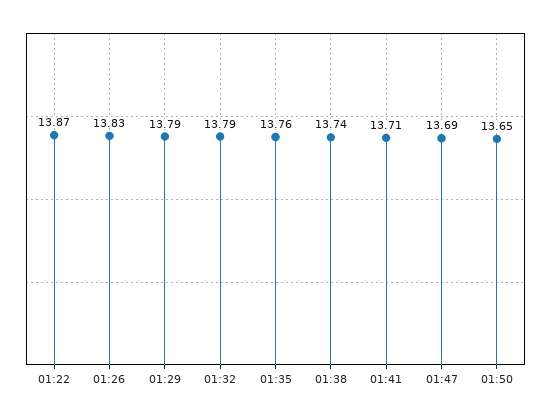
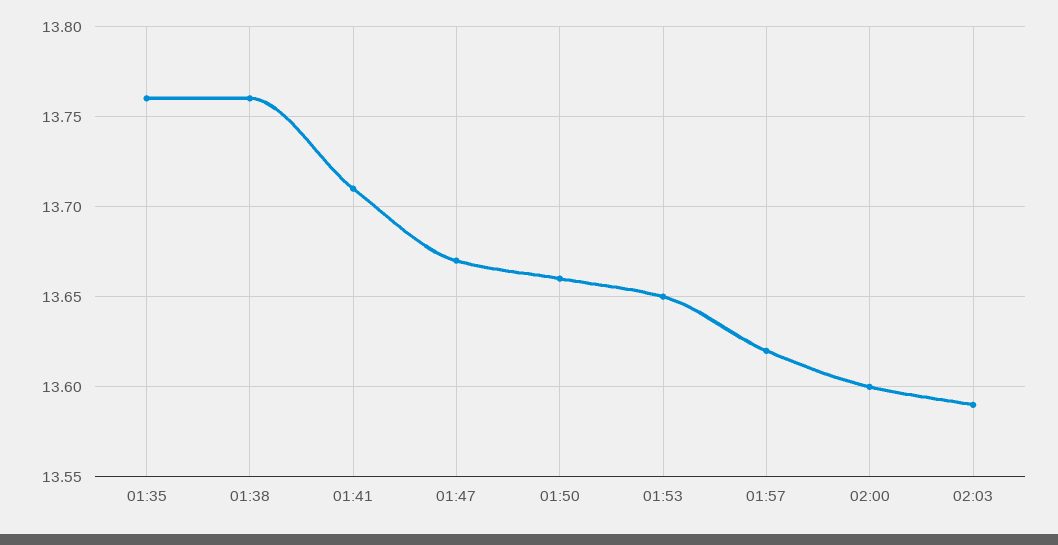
01:22: 13.87 -> none
01:26: 13.83 -> none
01:29: 13.79 -> none
01:32: 13.79 -> none
01:38: 13.74 -> 13.76
01:47: 13.69 -> 13.67
01:50: 13.65 -> 13.66
01:53: none -> 13.65
01:57: none -> 13.62
02:00: none -> 13.6
02:03: none -> 13.59

